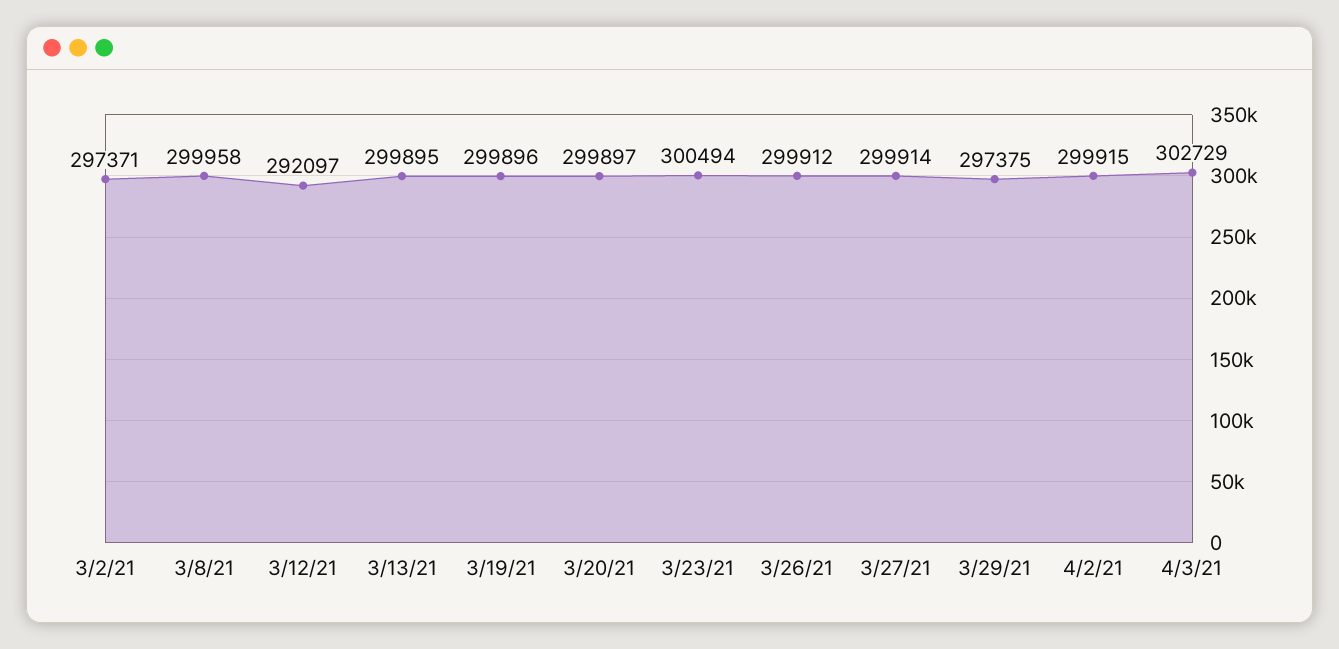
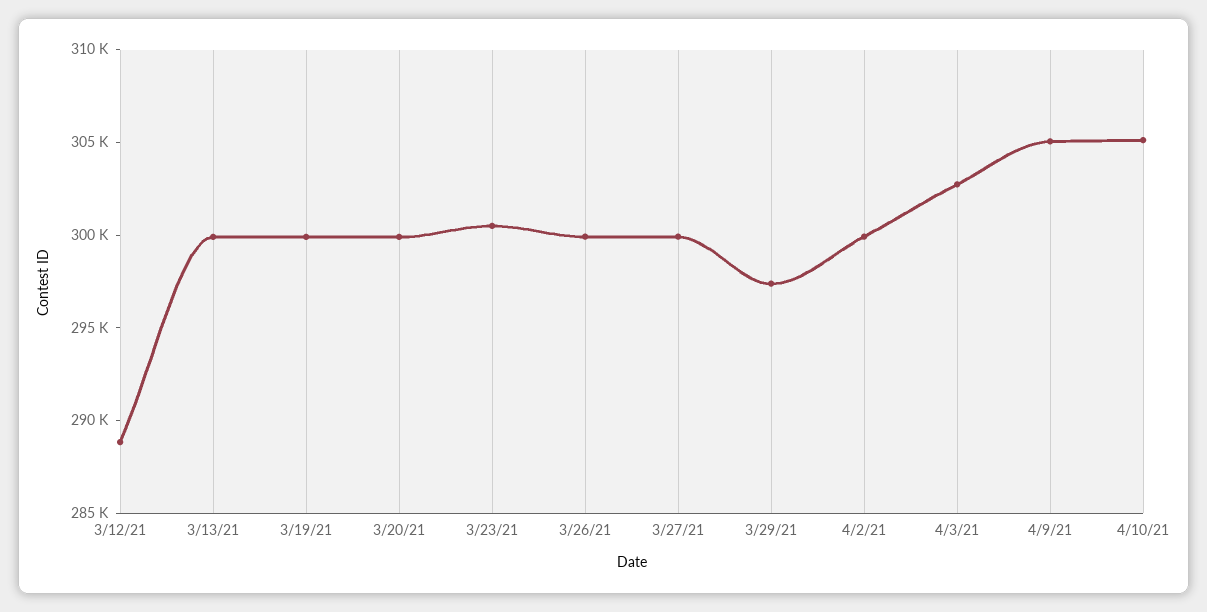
3/2/21: 297371 -> none
3/8/21: 299958 -> none
3/12/21: 292097 -> 289000
4/9/21: none -> 305000
4/10/21: none -> 305000

